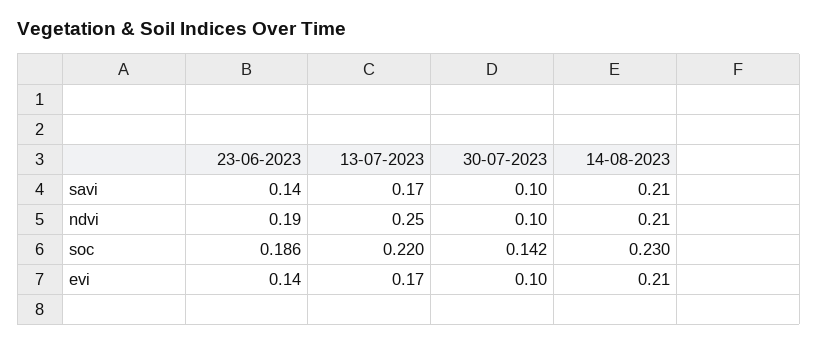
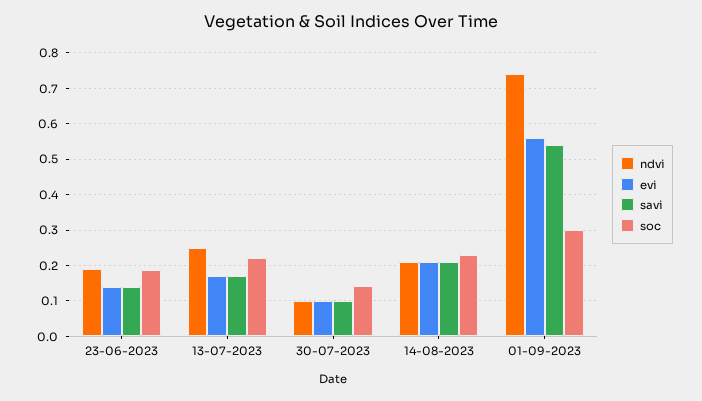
ndvi, 01-09-2023: none -> 0.74
evi, 01-09-2023: none -> 0.56
savi, 01-09-2023: none -> 0.54
soc, 01-09-2023: none -> 0.3

